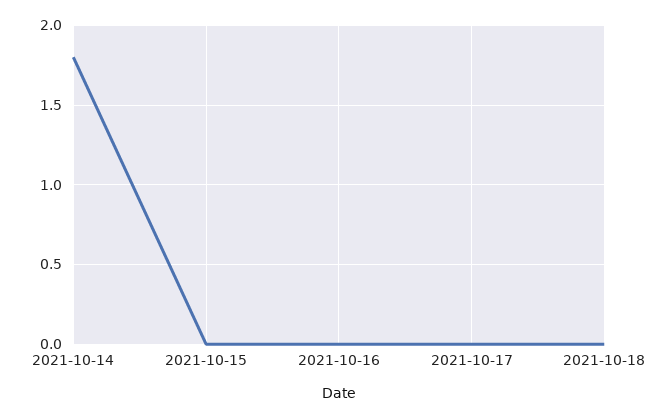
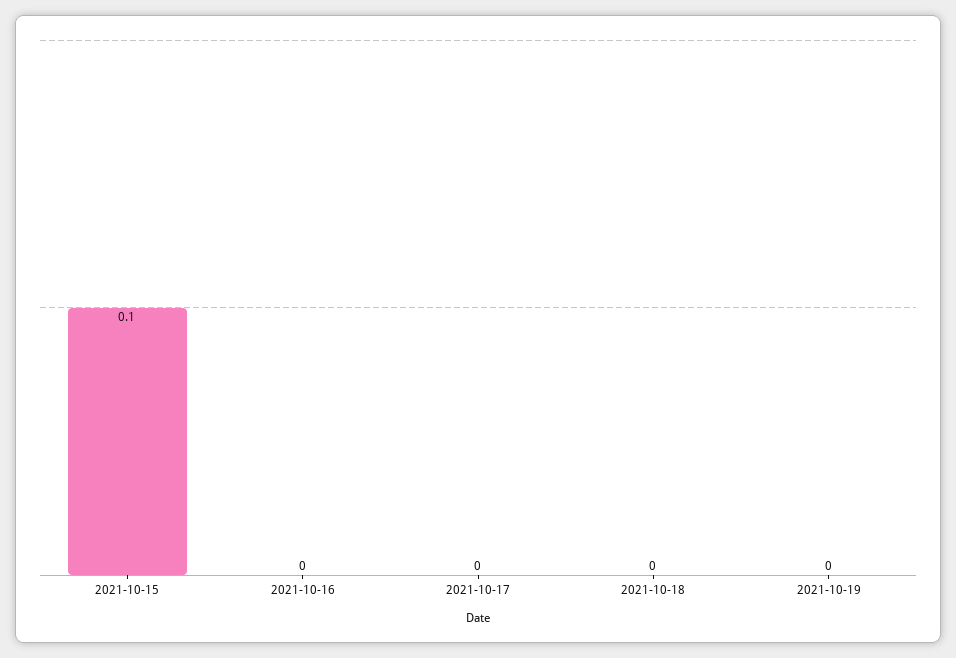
2021-10-14: 1.8 -> none
2021-10-15: 0 -> 0.1
2021-10-19: none -> 0

